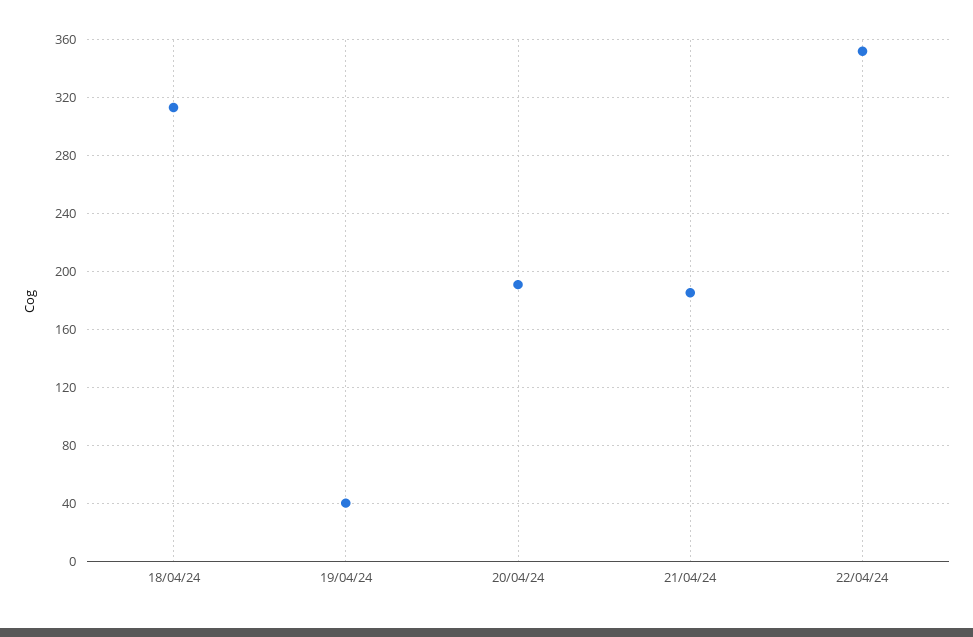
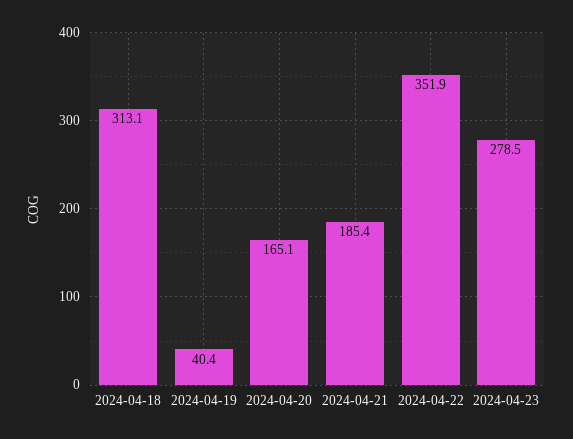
20/04/24: 190 -> 165.1
2024-04-23: none -> 278.5

